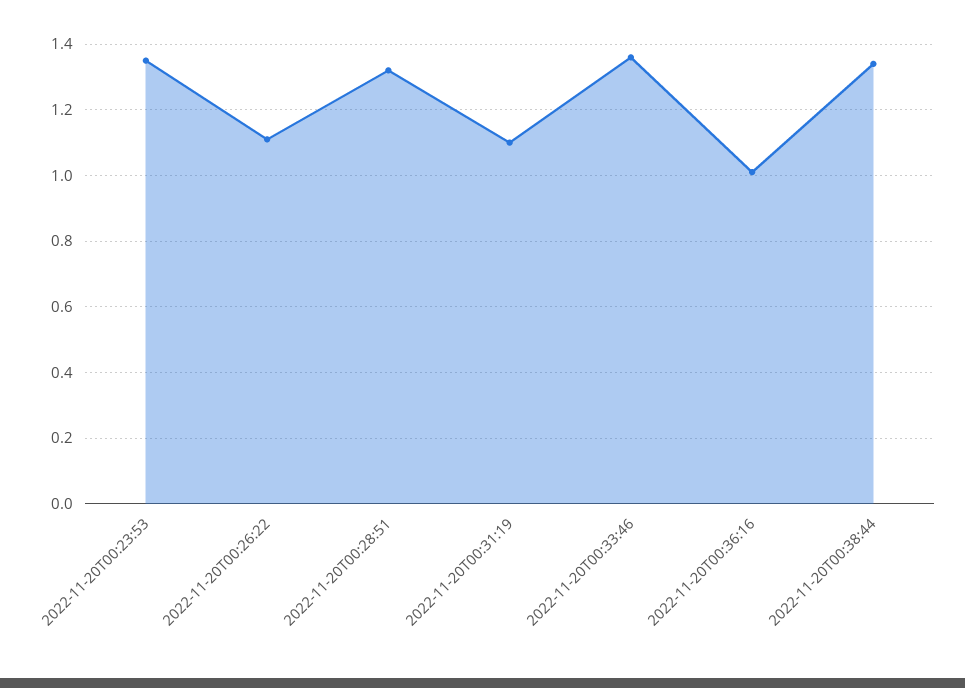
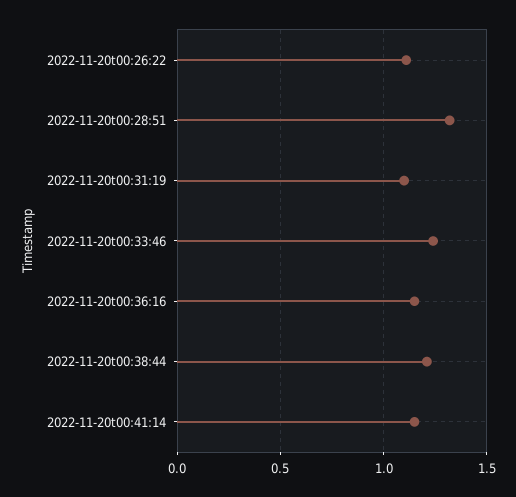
2022-11-20T00:23:53: 1.35 -> none
2022-11-20T00:33:46: 1.35 -> 1.25
2022-11-20T00:36:16: 1 -> 1.15
2022-11-20T00:38:44: 1.35 -> 1.2
2022-11-20t00:41:14: none -> 1.15

